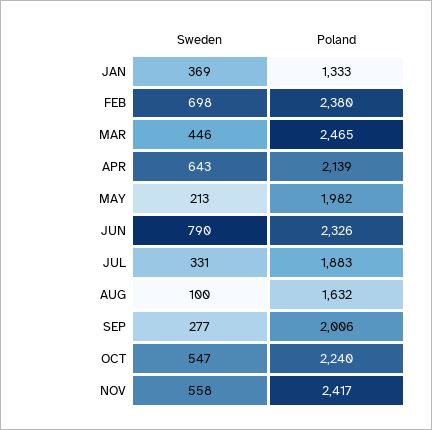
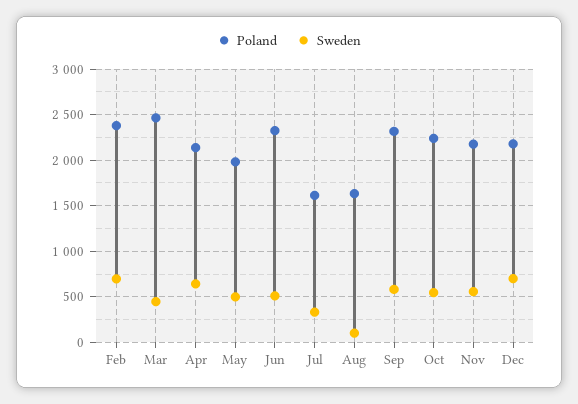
Sweden, JAN: 369 -> none
Poland, JAN: 1333 -> none
Sweden, MAY: 213 -> 500
Sweden, JUN: 790 -> 500
Poland, JUL: 1883 -> 1600
Sweden, SEP: 277 -> 600
Poland, SEP: 2006 -> 2300
Poland, NOV: 2417 -> 2200
Poland, Dec: none -> 2200
Sweden, Dec: none -> 700

